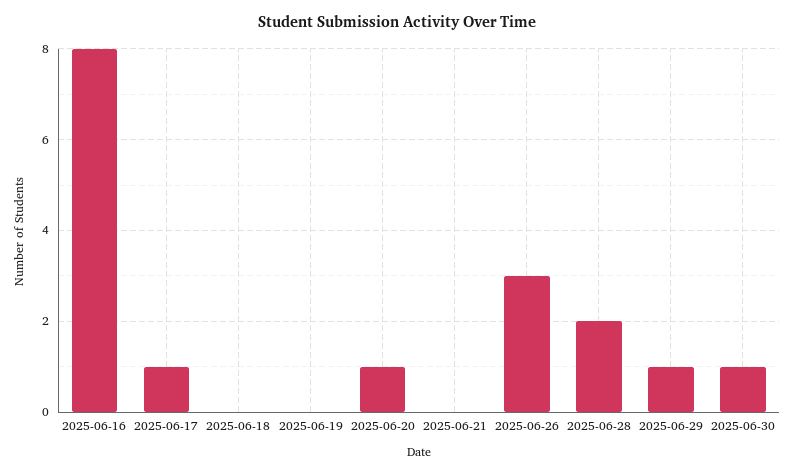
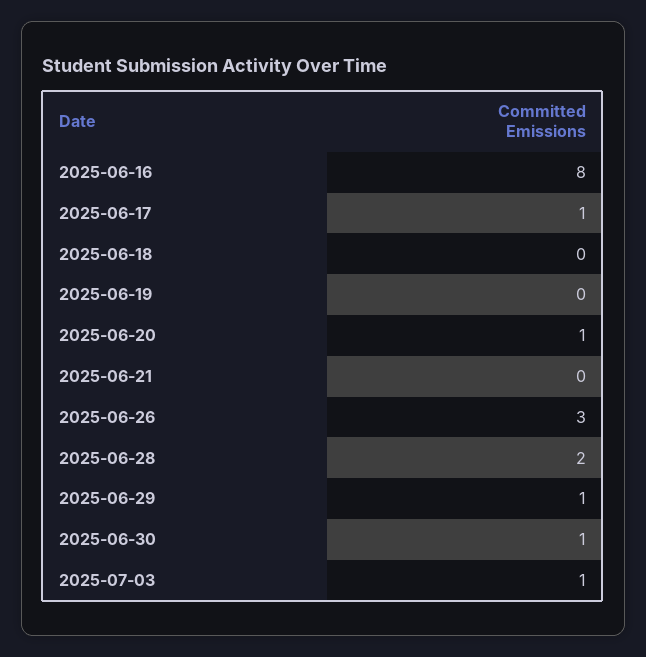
2025-07-03: none -> 1

